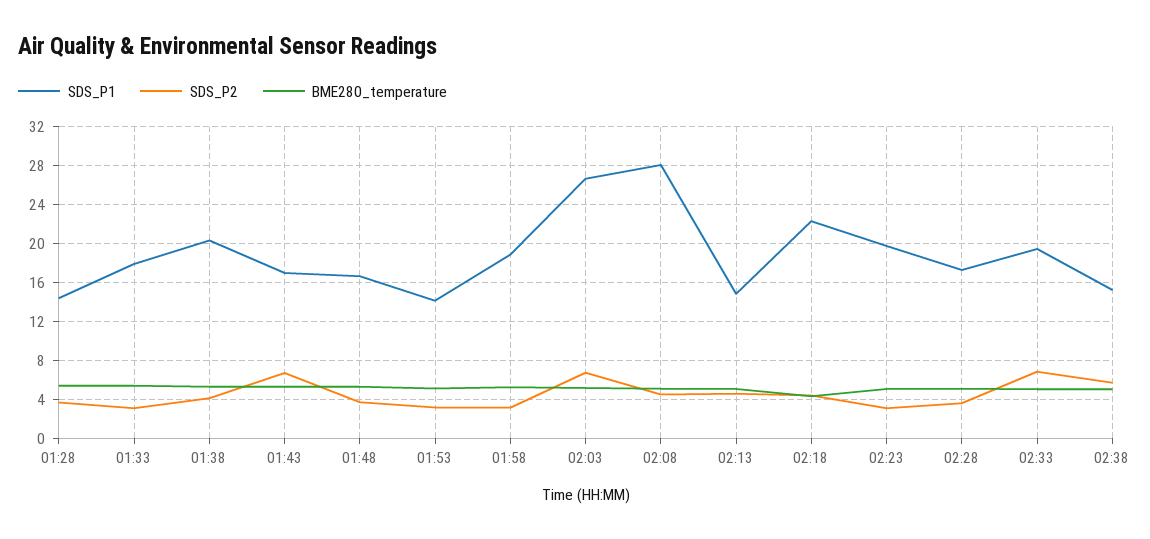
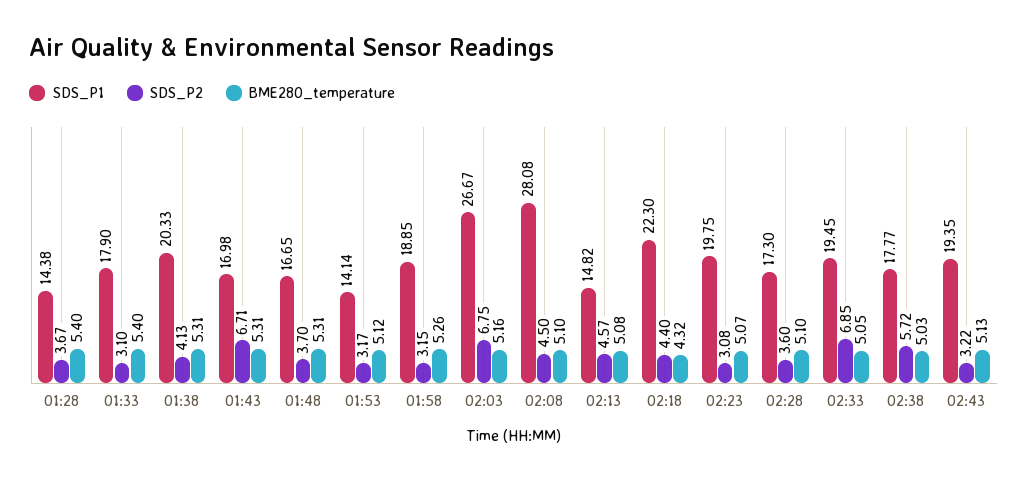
SDS_P1, 02:38: 15 -> 17.77
SDS_P1, 02:43: none -> 19.35
SDS_P2, 02:43: none -> 3.22
BME280_temperature, 02:43: none -> 5.13

